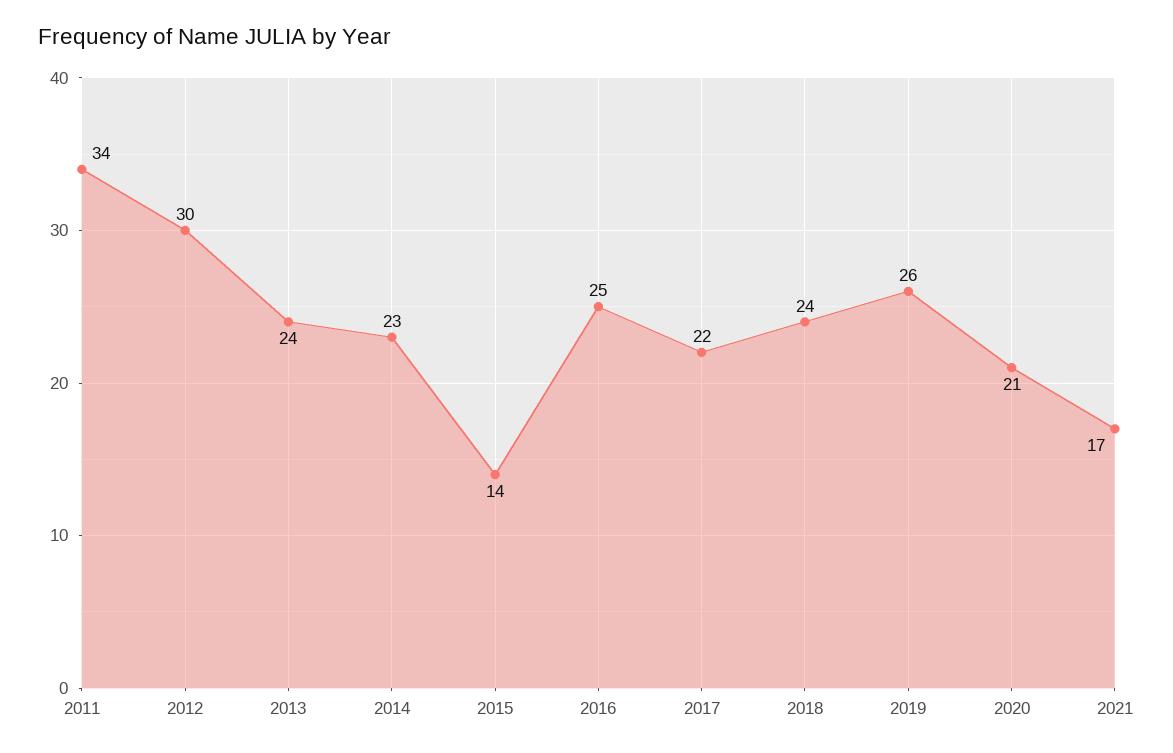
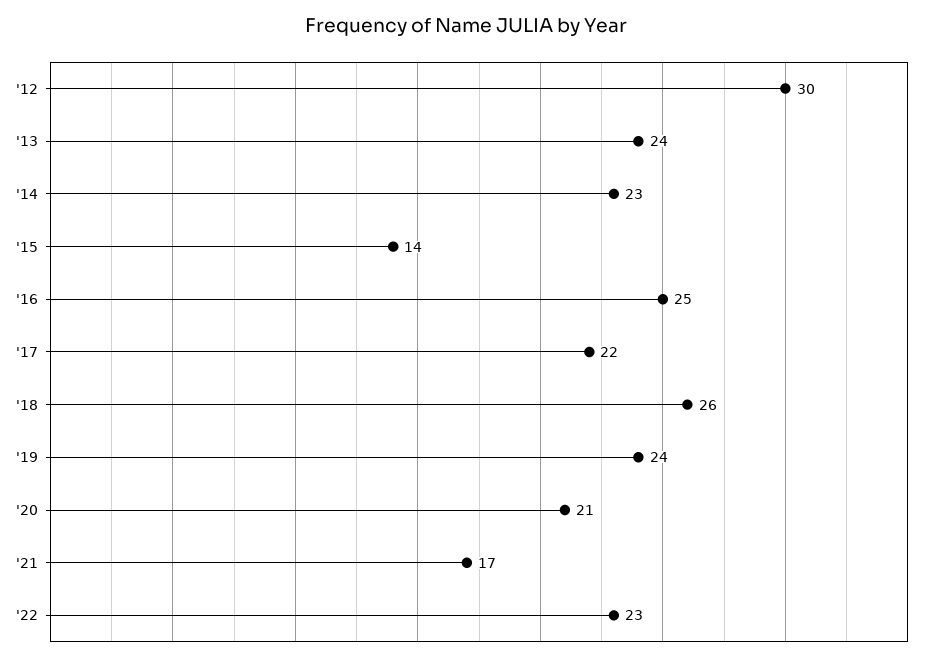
2011: 34 -> none
2018: 24 -> 26
2019: 26 -> 24
'22: none -> 23

